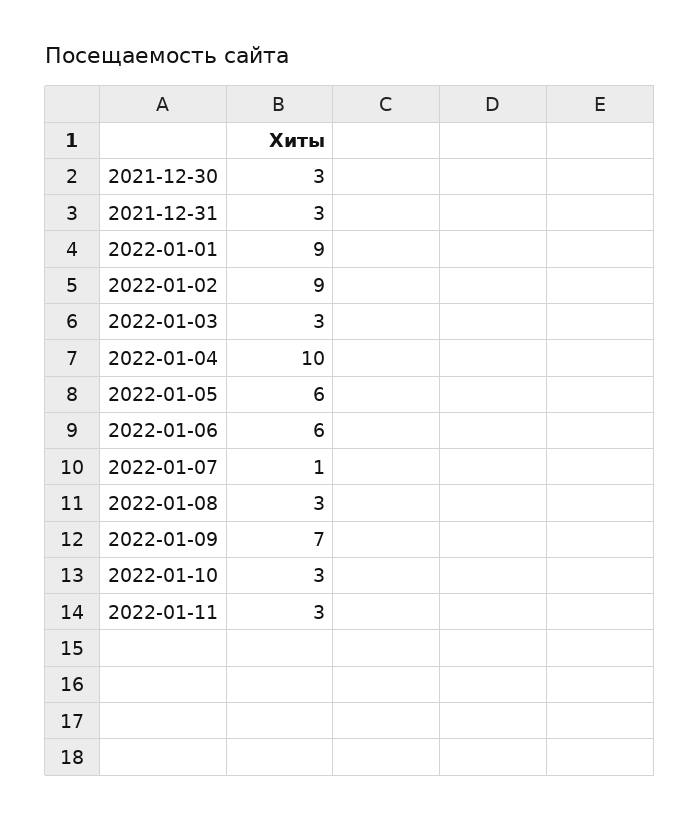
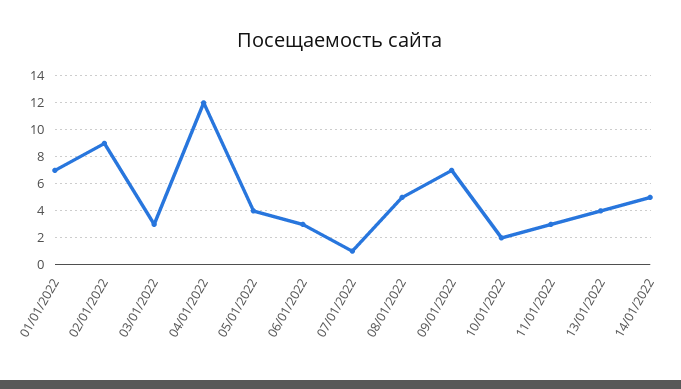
2021-12-30: 3 -> none
2021-12-31: 3 -> none
2022-01-01: 9 -> 7
2022-01-04: 10 -> 12
2022-01-05: 6 -> 4
2022-01-06: 6 -> 3
2022-01-08: 3 -> 5
2022-01-10: 3 -> 2
13/01/2022: none -> 4
14/01/2022: none -> 5

